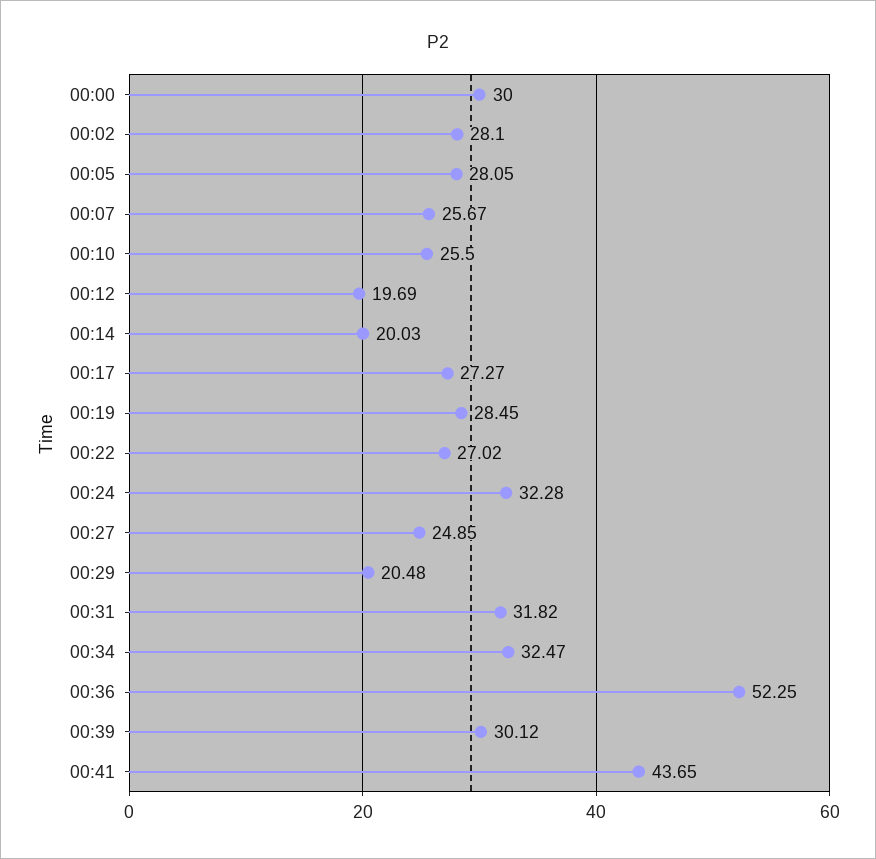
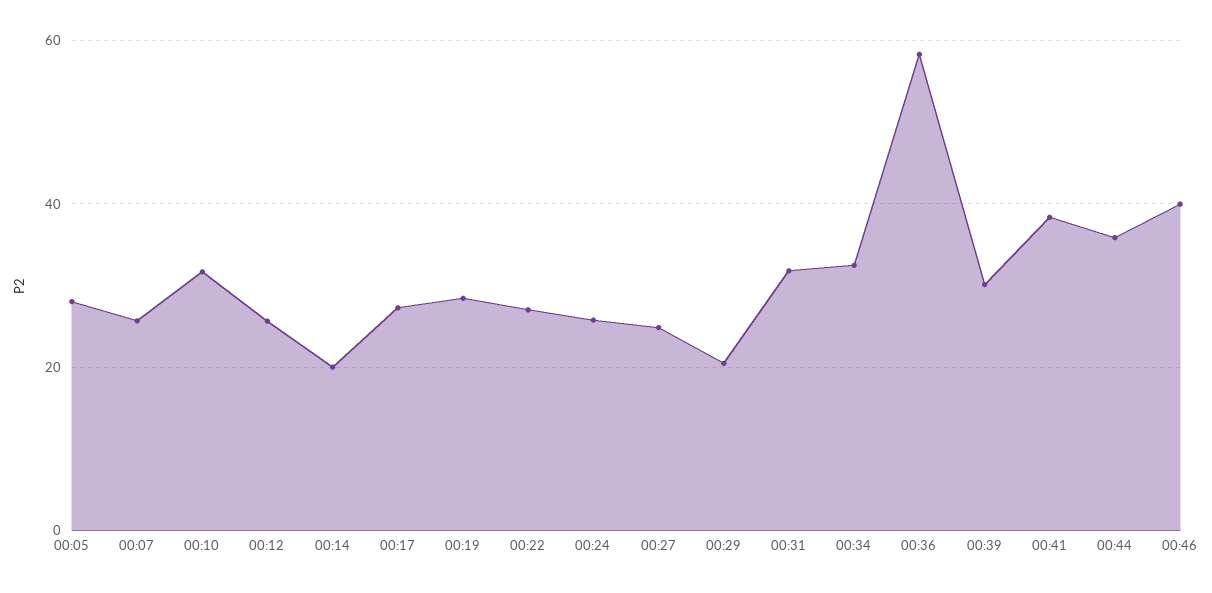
00:00: 30 -> none
00:02: 28.1 -> none
00:10: 25.5 -> 32
00:12: 19.69 -> 26
00:24: 32.28 -> 26
00:36: 52.25 -> 58
00:41: 43.65 -> 38
00:44: none -> 36
00:46: none -> 40

